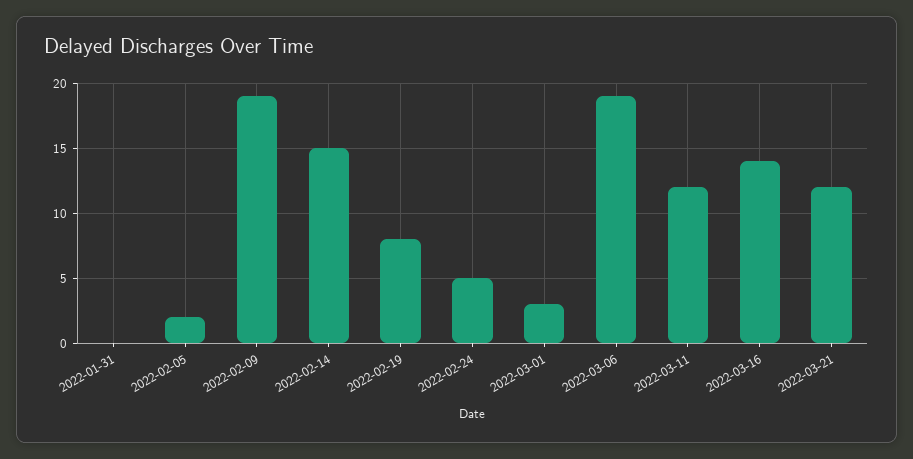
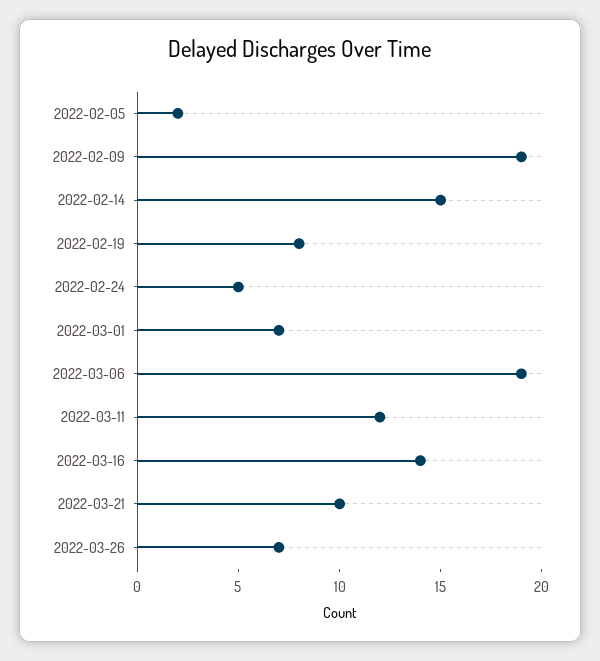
2022-01-31: 0 -> none
2022-03-01: 3 -> 7
2022-03-21: 12 -> 10
2022-03-26: none -> 7

